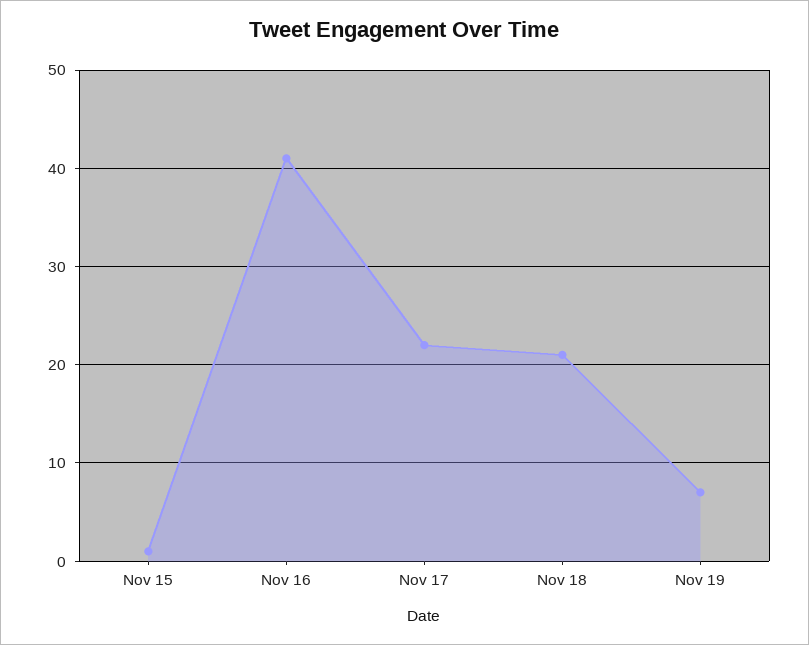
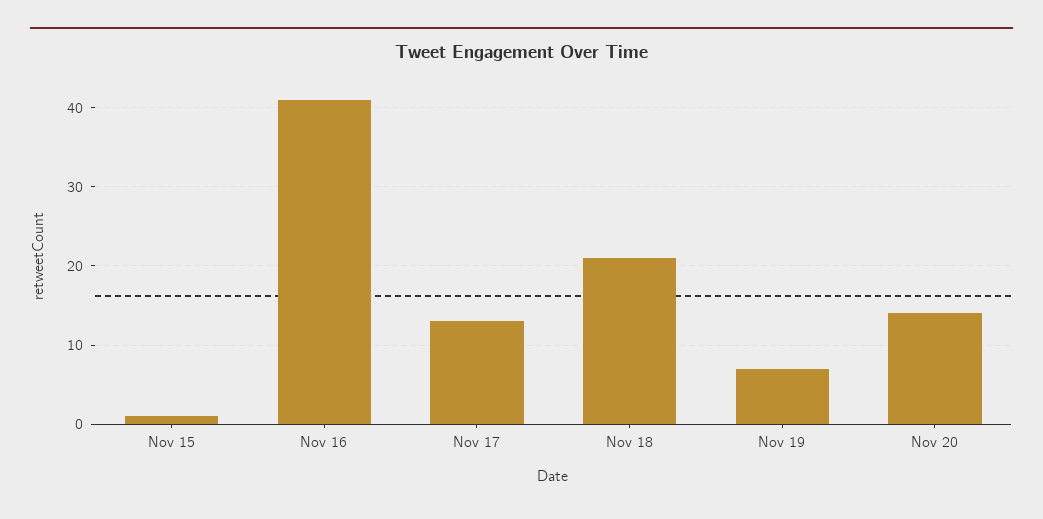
Nov 17: 22 -> 13
Nov 20: none -> 14

